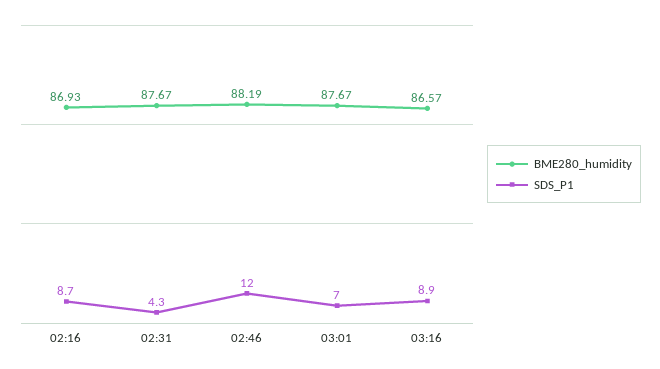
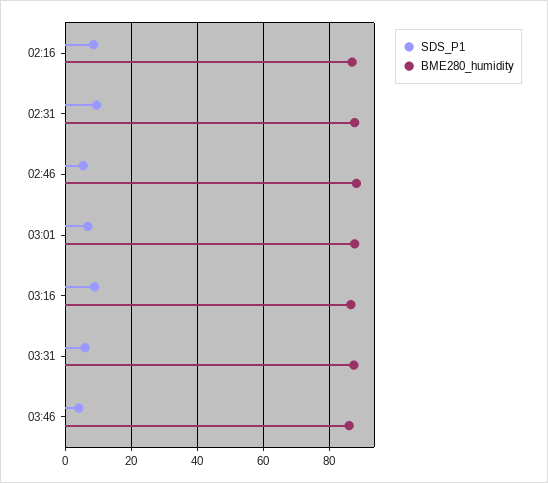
SDS_P1, 02:31: 4.3 -> 10
SDS_P1, 02:46: 12 -> 6
SDS_P1, 03:31: none -> 6
BME280_humidity, 03:31: none -> 88
SDS_P1, 03:46: none -> 4
BME280_humidity, 03:46: none -> 86

